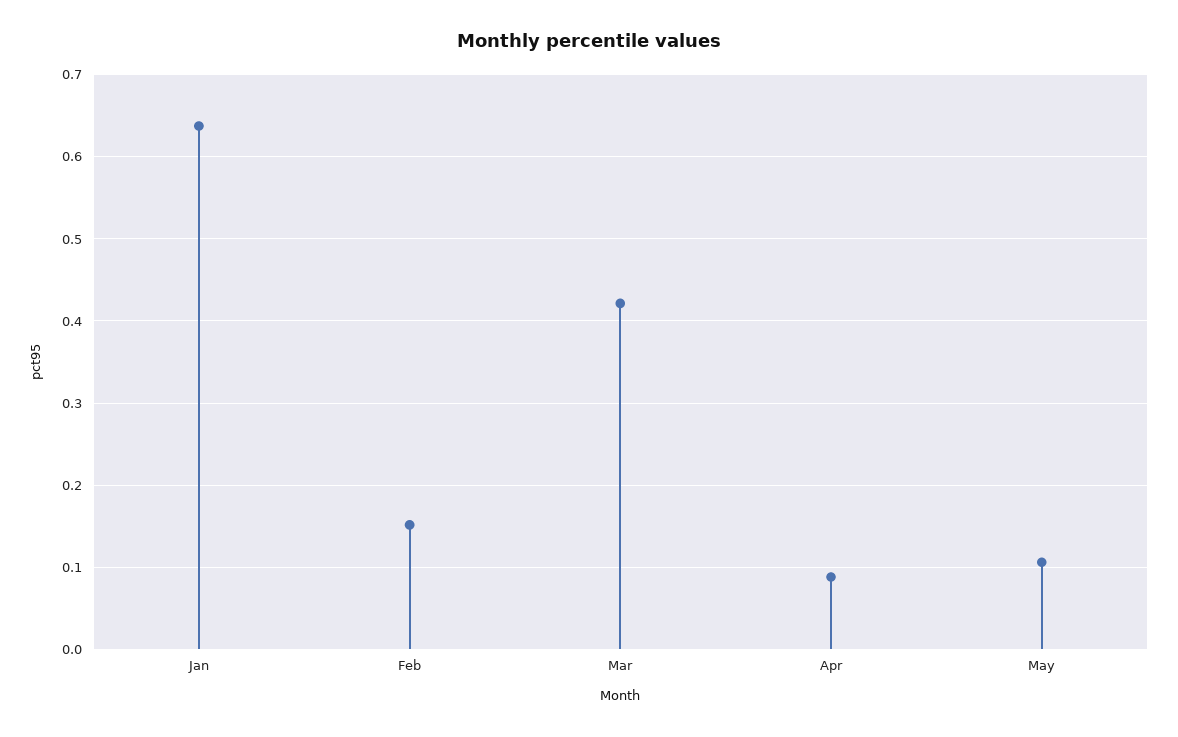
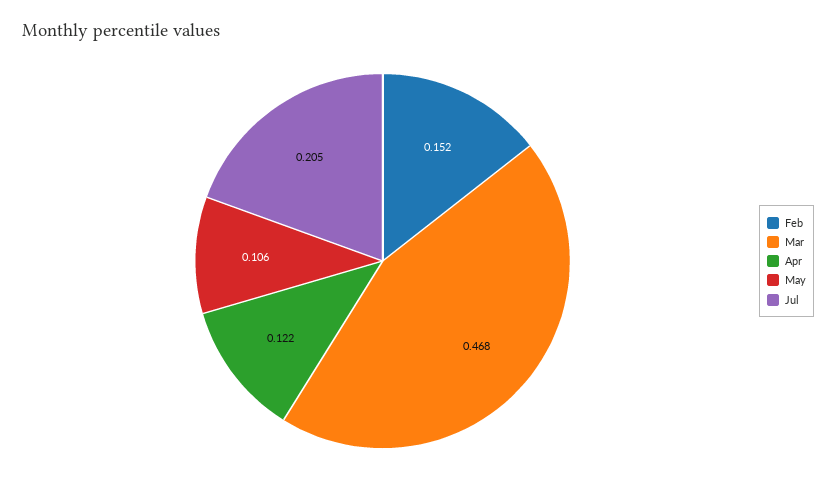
Jan: 0.64 -> none
Mar: 0.42 -> 0.468
Apr: 0.09 -> 0.122
Jul: none -> 0.205

